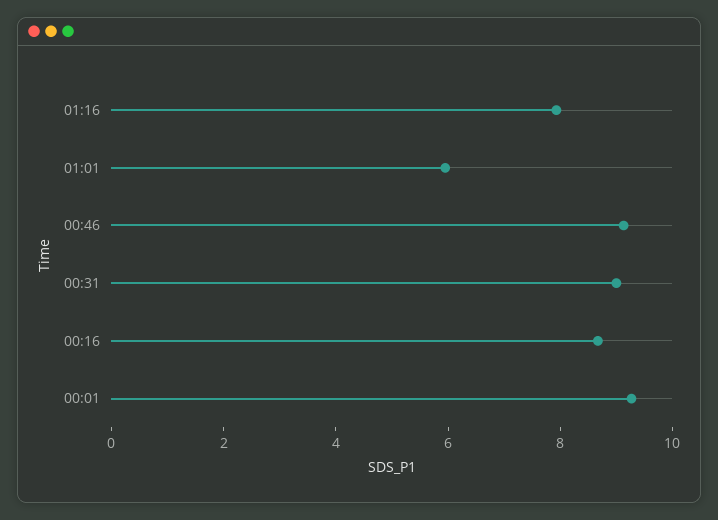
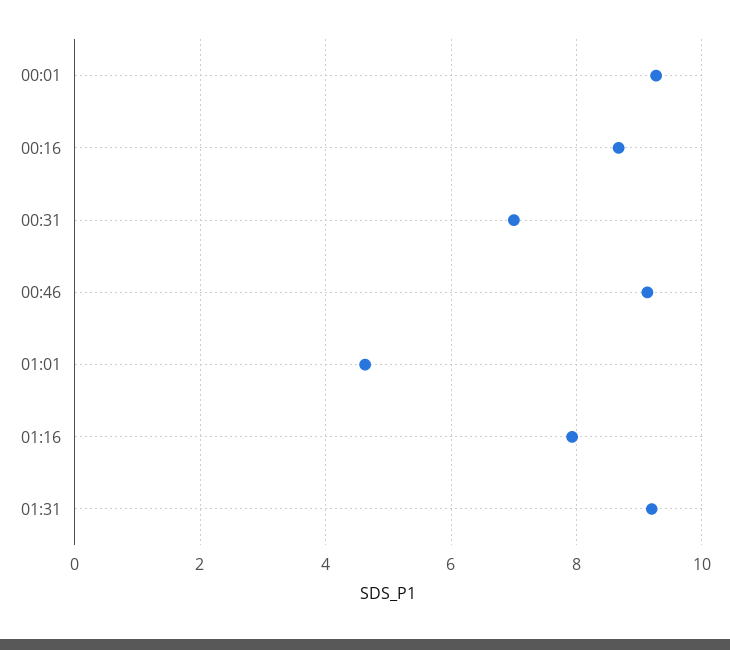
01:01: 6 -> 4.6
00:31: 9 -> 7
01:31: none -> 9.2

